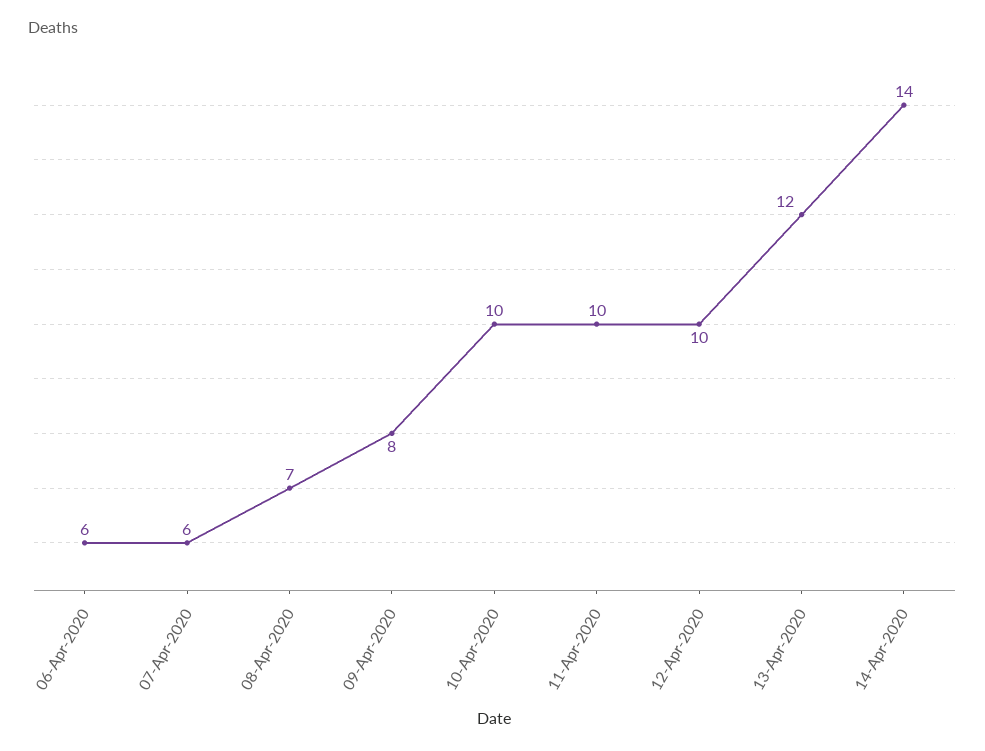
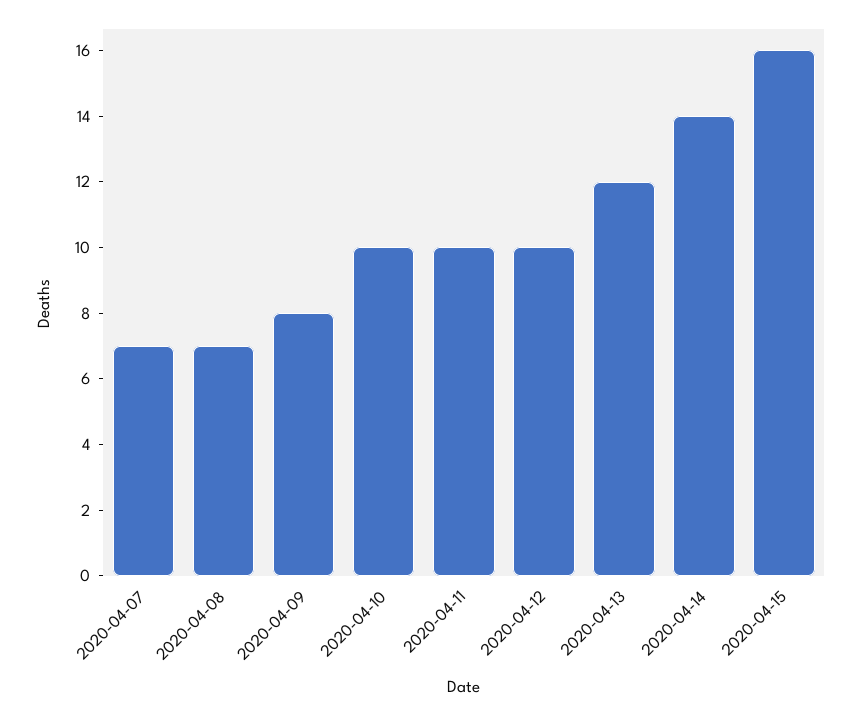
06-Apr-2020: 6 -> none
07-Apr-2020: 6 -> 7
2020-04-15: none -> 16

